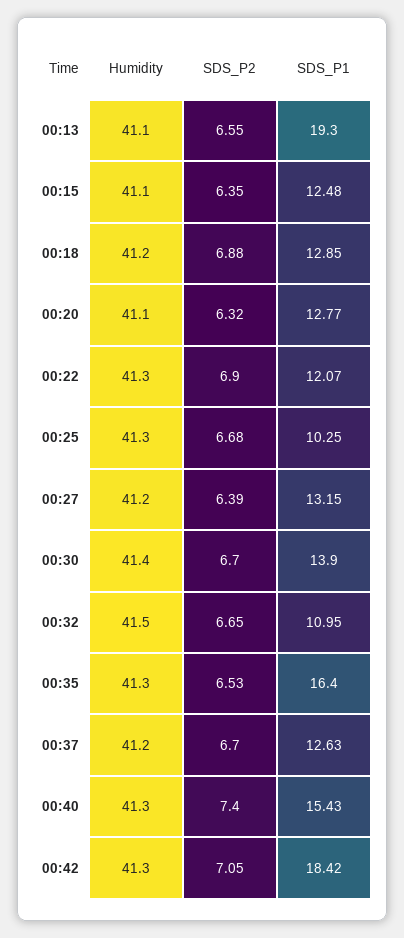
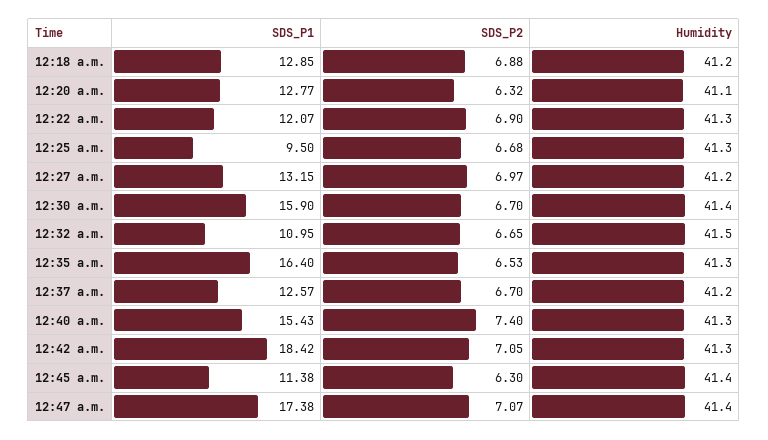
Humidity, 00:13: 41.1 -> none
SDS_P2, 00:13: 6.55 -> none
SDS_P1, 00:13: 19.3 -> none
Humidity, 00:15: 41.1 -> none
SDS_P2, 00:15: 6.35 -> none
SDS_P1, 00:15: 12.48 -> none
SDS_P1, 00:25: 10.25 -> 9.5
SDS_P2, 00:27: 6.39 -> 6.97
SDS_P1, 00:30: 13.9 -> 15.9
SDS_P1, 00:37: 12.63 -> 12.57
SDS_P1, 12:45 a.m.: none -> 11.38
SDS_P2, 12:45 a.m.: none -> 6.3
Humidity, 12:45 a.m.: none -> 41.4
SDS_P1, 12:47 a.m.: none -> 17.38
SDS_P2, 12:47 a.m.: none -> 7.07
Humidity, 12:47 a.m.: none -> 41.4

